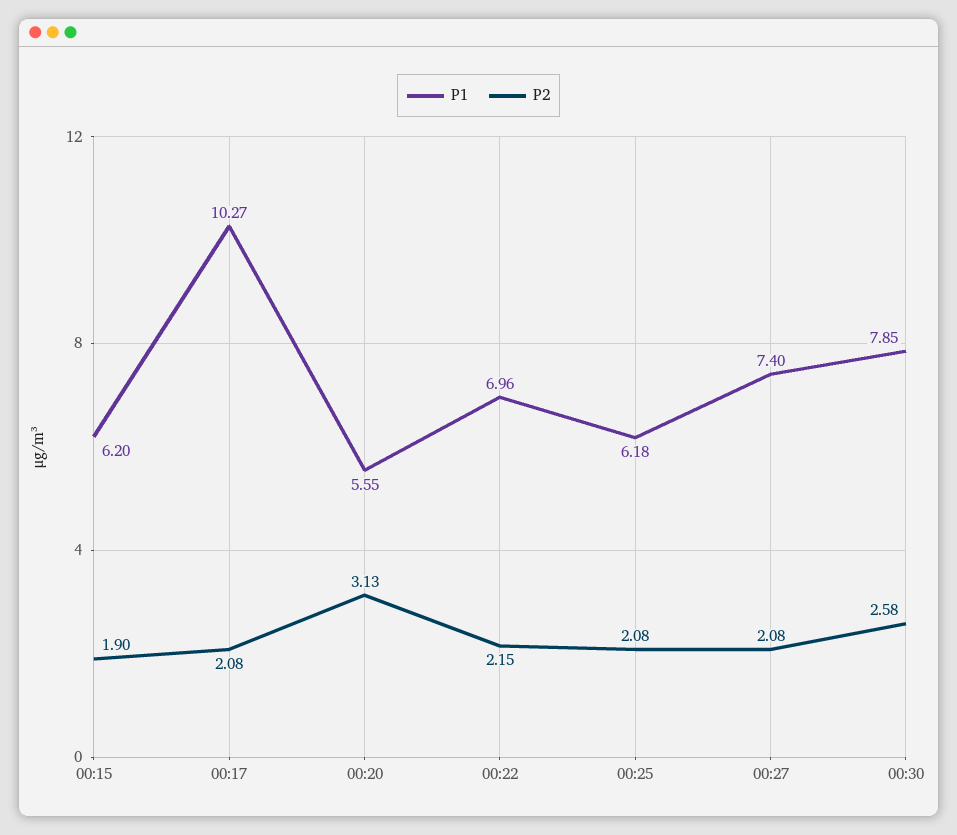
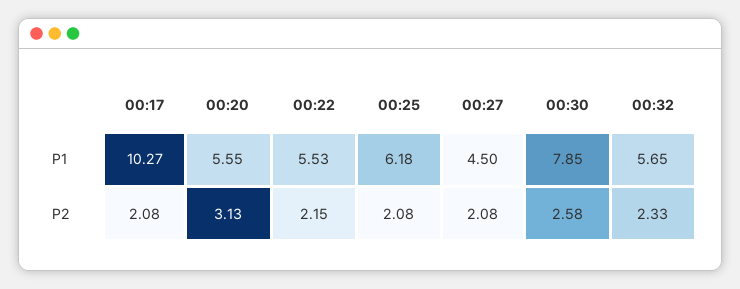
P1, 00:15: 6.2 -> none
P2, 00:15: 1.9 -> none
P1, 00:22: 6.96 -> 5.53
P1, 00:27: 7.4 -> 4.5
P1, 00:32: none -> 5.65
P2, 00:32: none -> 2.33

